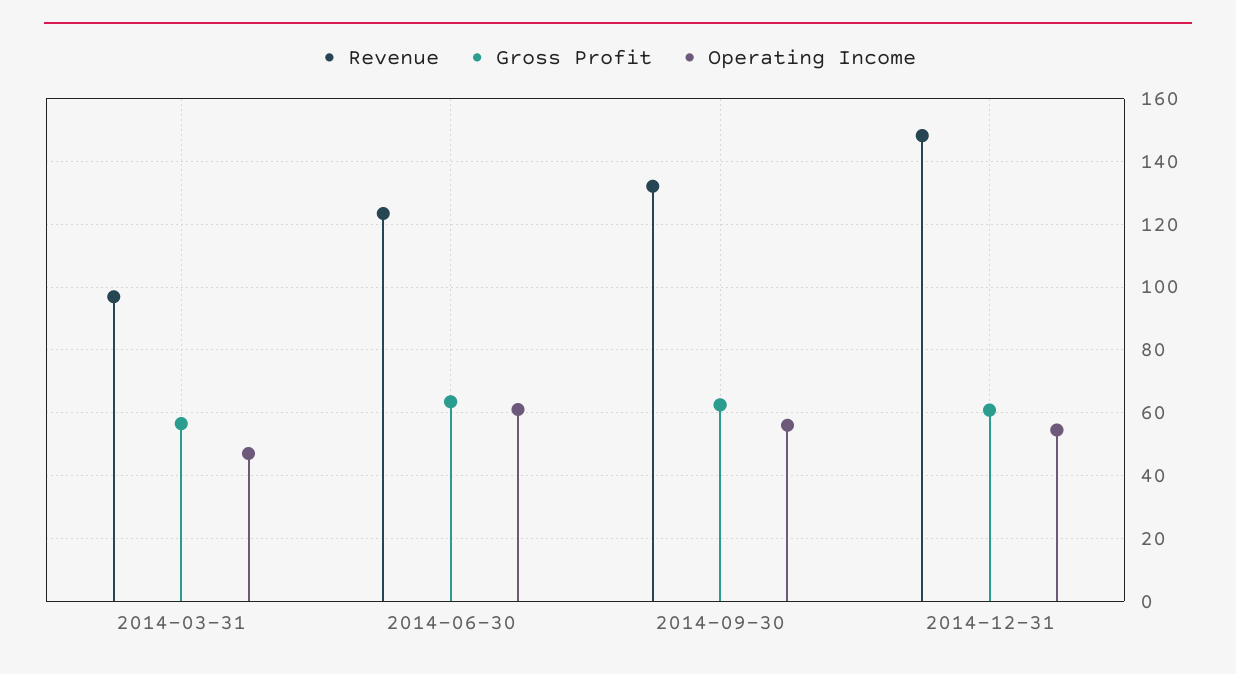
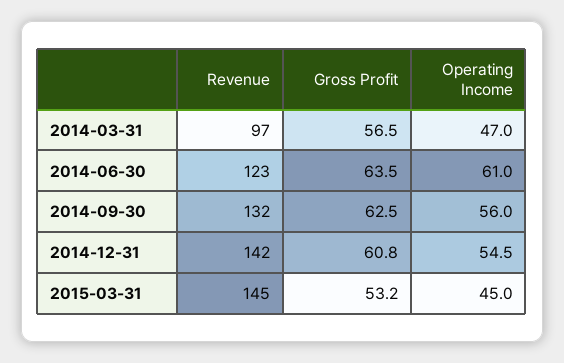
Revenue, 2014-12-31: 148 -> 142
Revenue, 2015-03-31: none -> 145
Gross Profit, 2015-03-31: none -> 53.2
Operating Income, 2015-03-31: none -> 45

